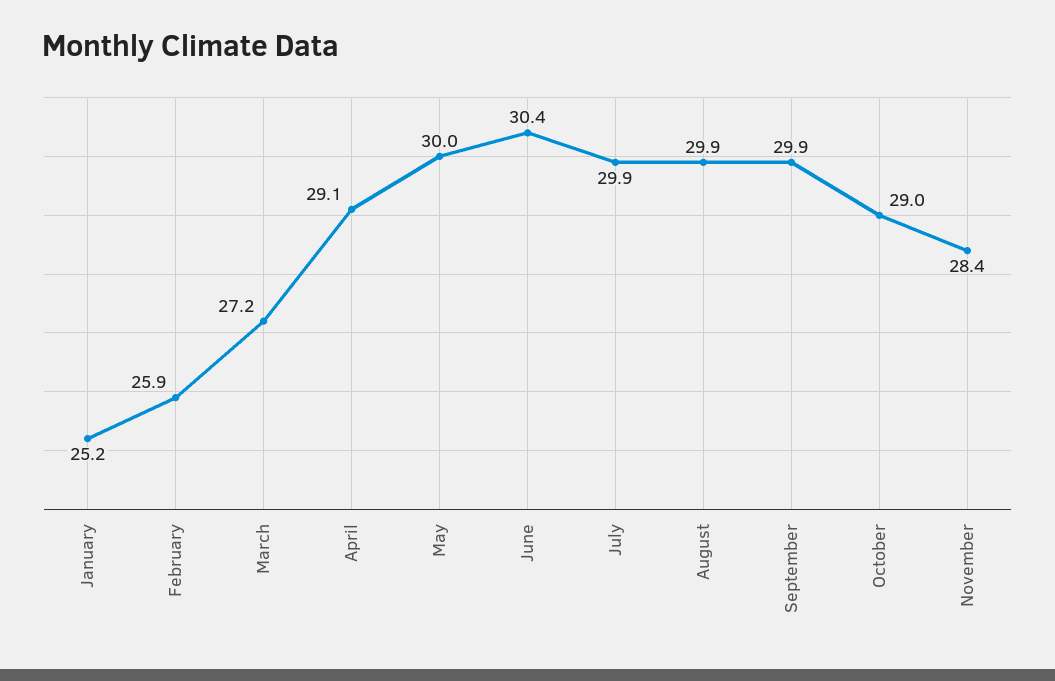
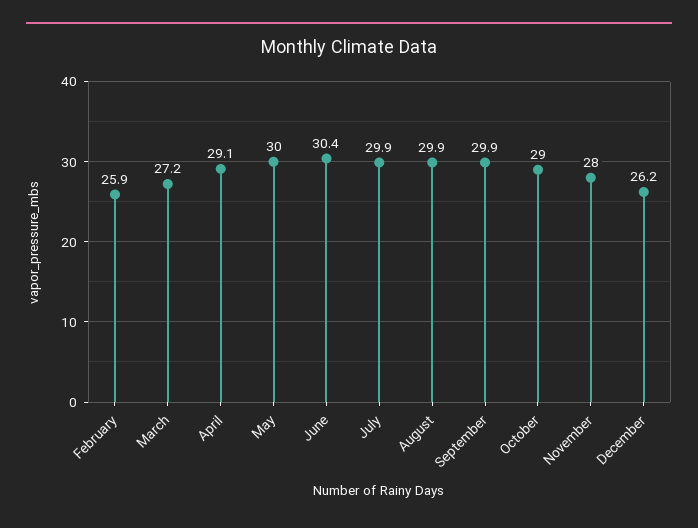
January: 25.2 -> none
November: 28.4 -> 28
December: none -> 26.2

